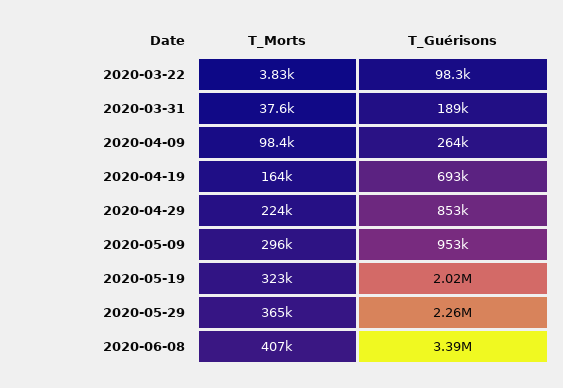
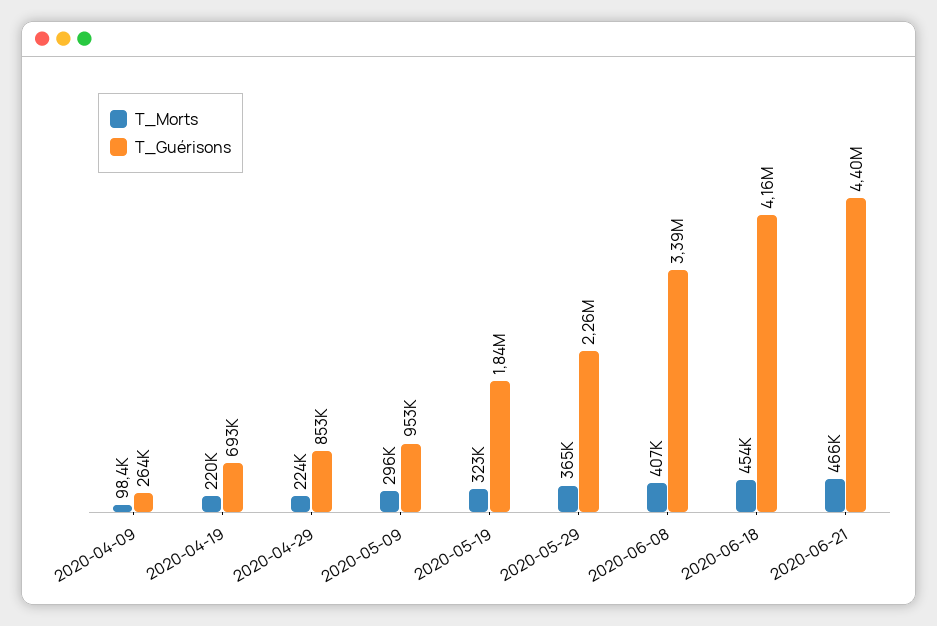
T_Morts, 2020-03-22: 3830 -> none
T_Guérisons, 2020-03-22: 98300 -> none
T_Morts, 2020-03-31: 37600 -> none
T_Guérisons, 2020-03-31: 189000 -> none
T_Morts, 2020-04-19: 164000 -> 220000
T_Guérisons, 2020-05-19: 2020000 -> 1840000
T_Morts, 2020-06-18: none -> 454000
T_Guérisons, 2020-06-18: none -> 4160000
T_Morts, 2020-06-21: none -> 466000
T_Guérisons, 2020-06-21: none -> 4400000

